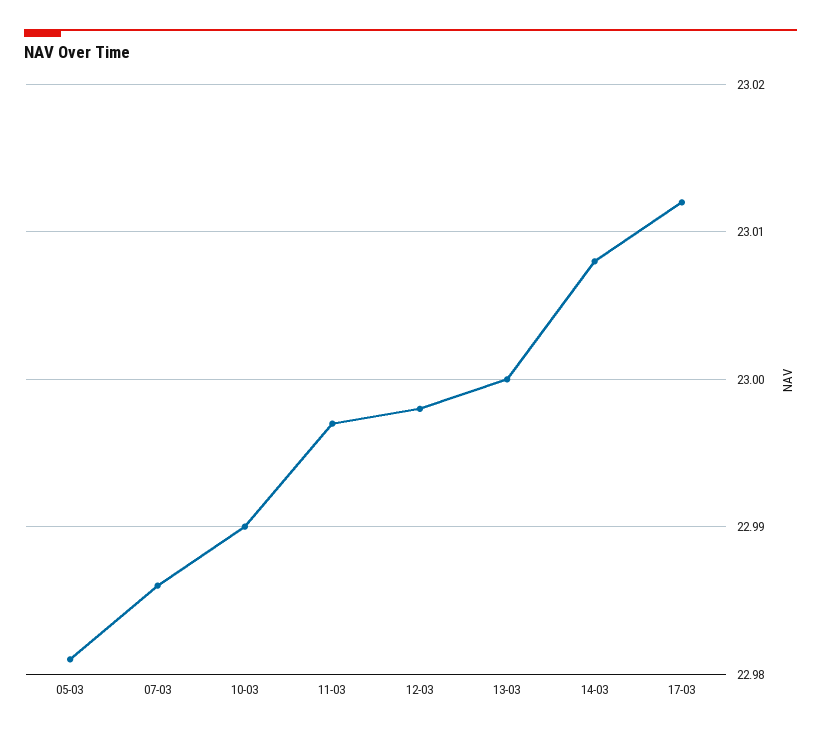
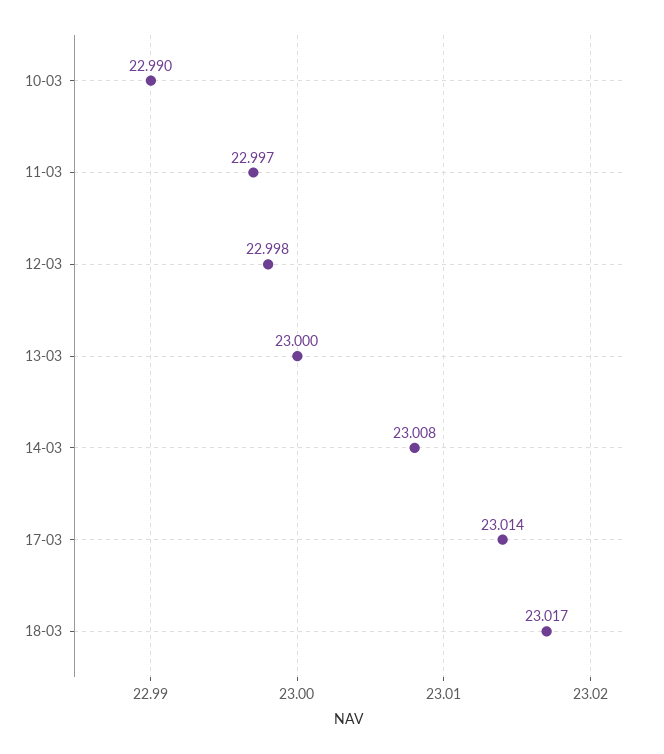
05-03: 22.981 -> none
07-03: 22.986 -> none
17-03: 23.012 -> 23.014
18-03: none -> 23.017

